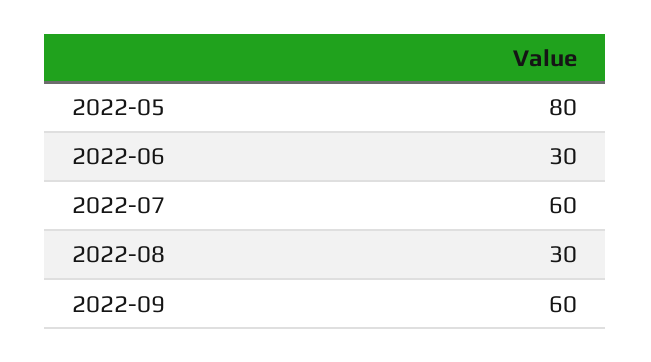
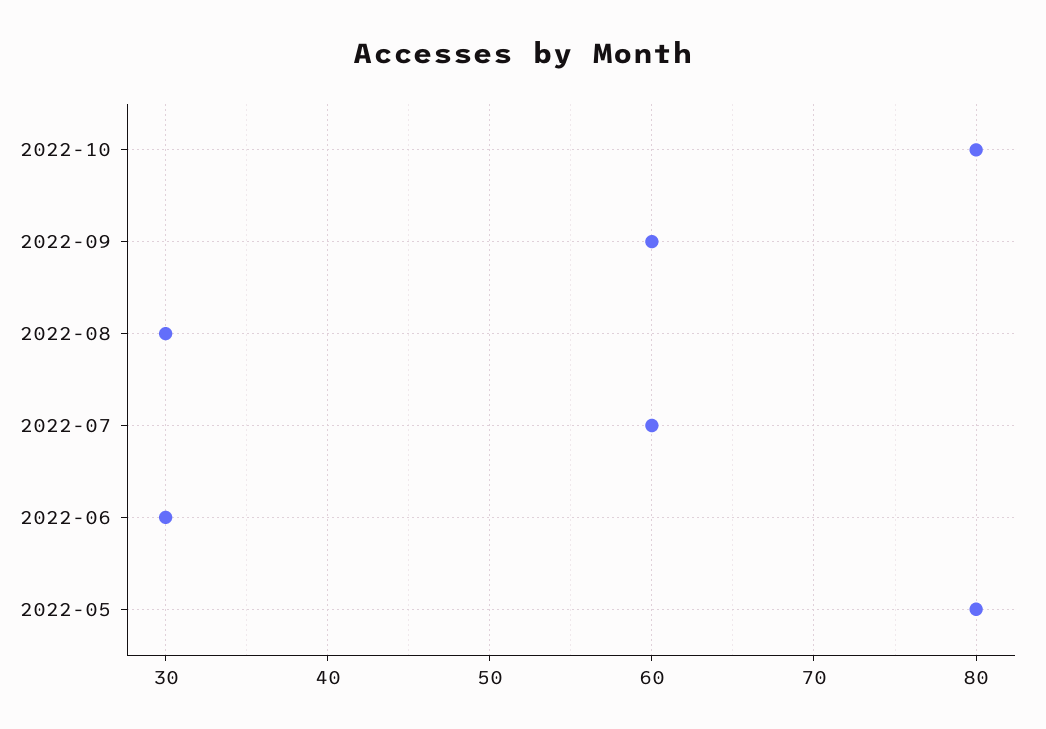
2022-10: none -> 80

